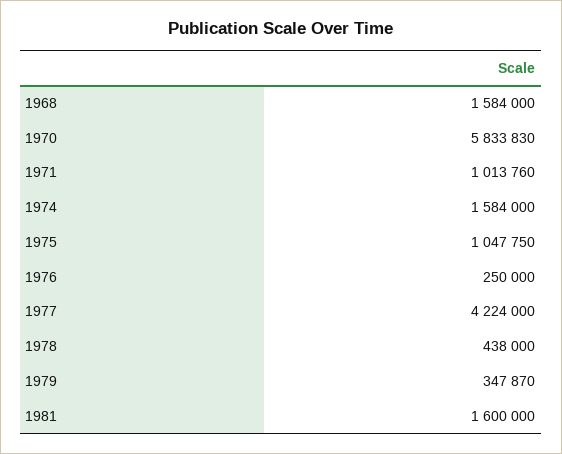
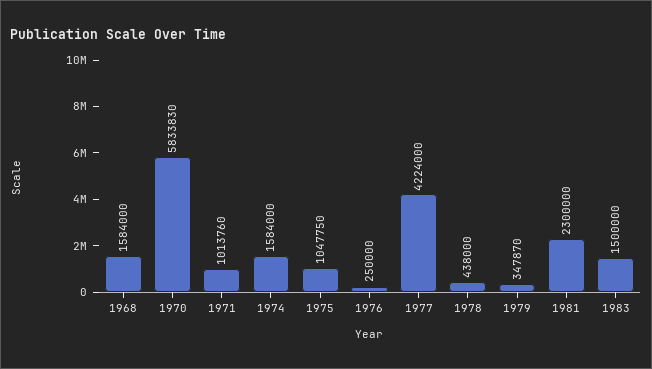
1981: 1600000 -> 2300000
1983: none -> 1500000

